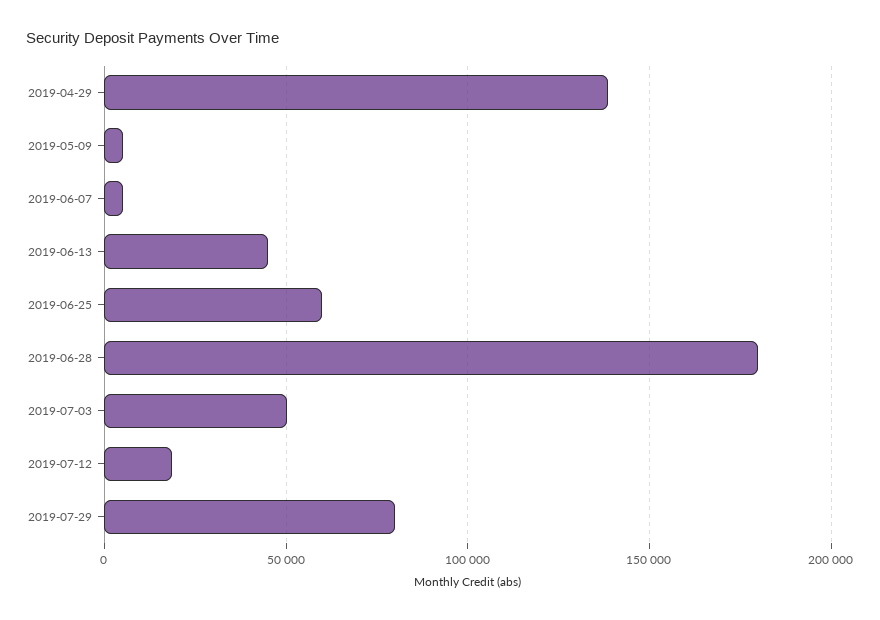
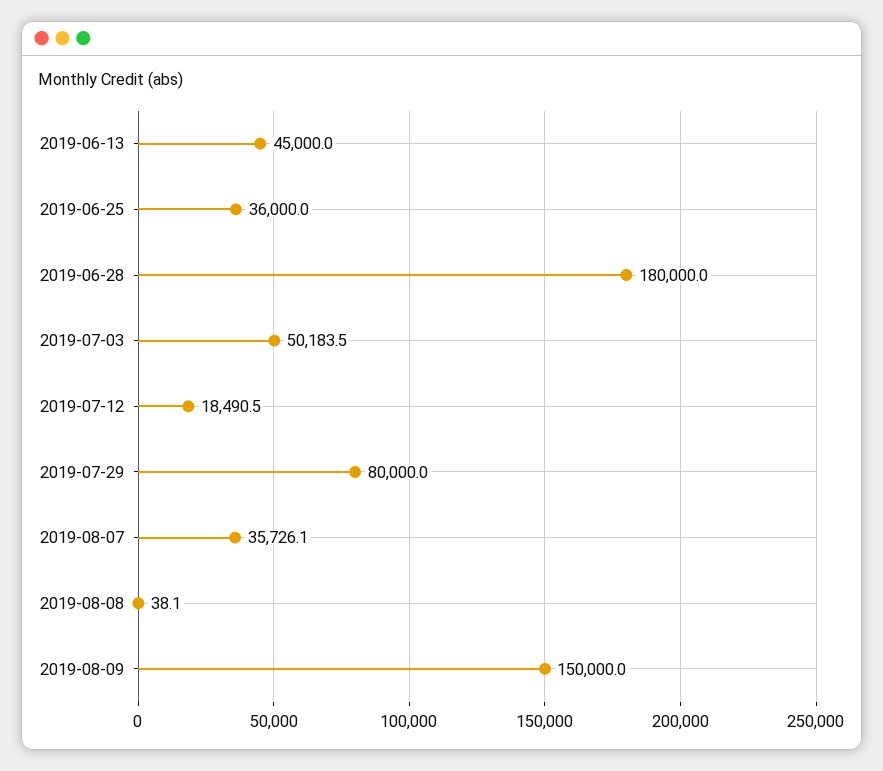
2019-04-29: 140000 -> none
2019-05-09: 5000 -> none
2019-06-07: 5000 -> none
2019-06-25: 60000 -> 36000
2019-08-07: none -> 35726.1
2019-08-08: none -> 38.1
2019-08-09: none -> 150000

